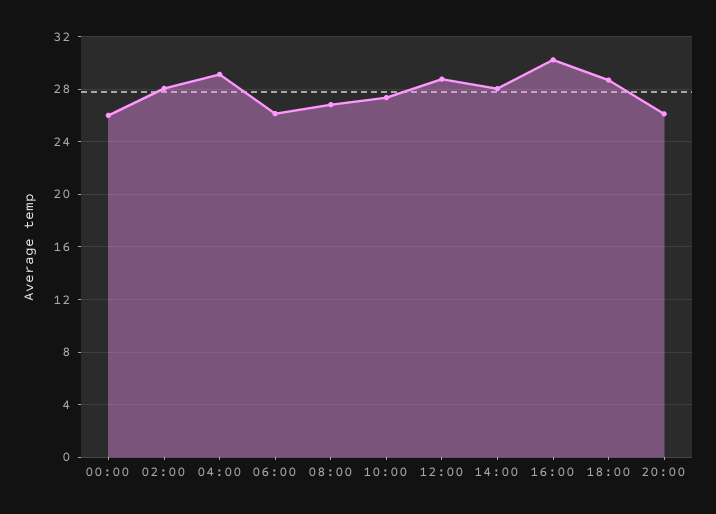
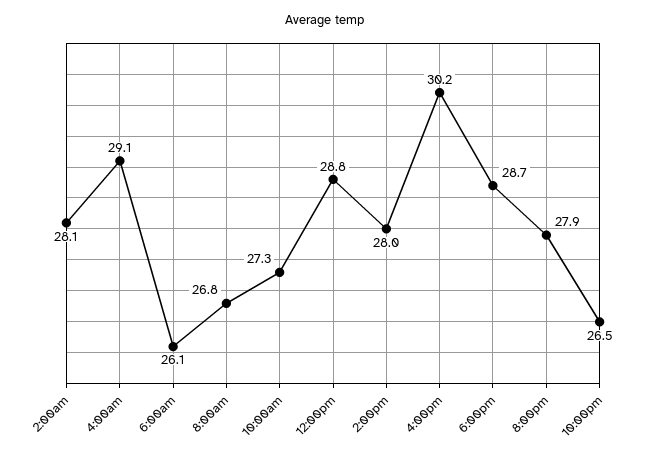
00:00: 26 -> none
20:00: 26 -> 27.9
10:00pm: none -> 26.5

